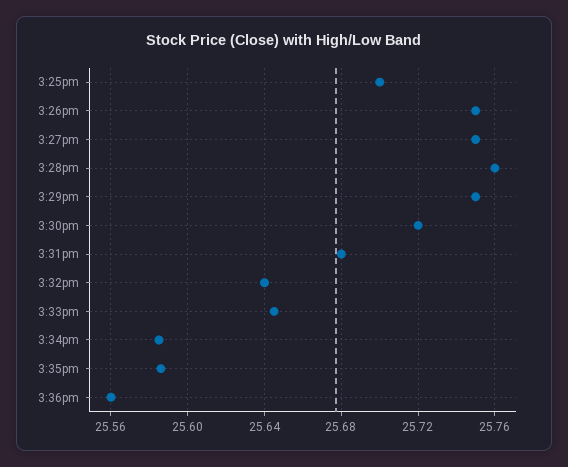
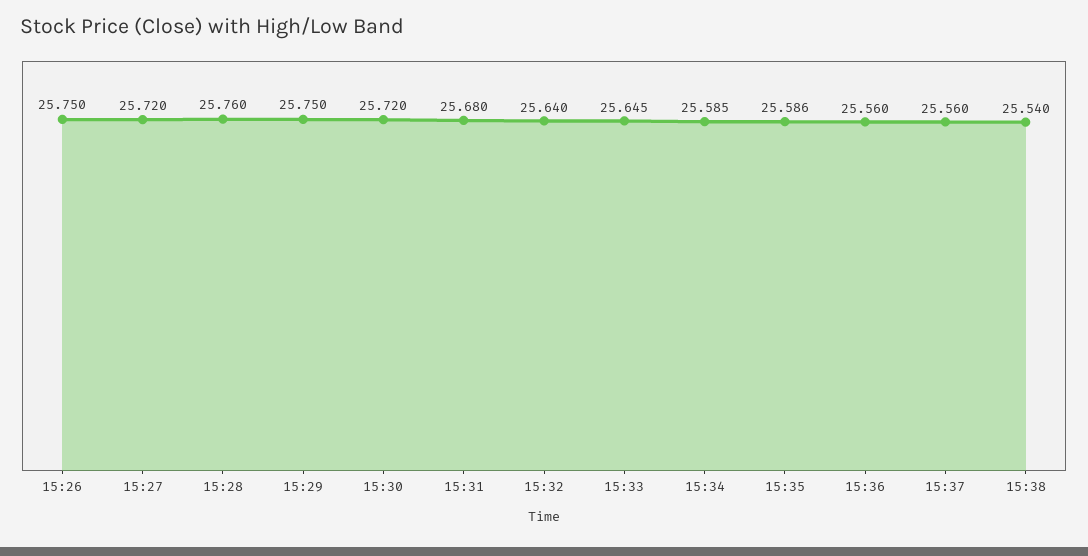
3:25pm: 25.7 -> none
3:27pm: 25.75 -> 25.72
15:37: none -> 25.56
15:38: none -> 25.54

